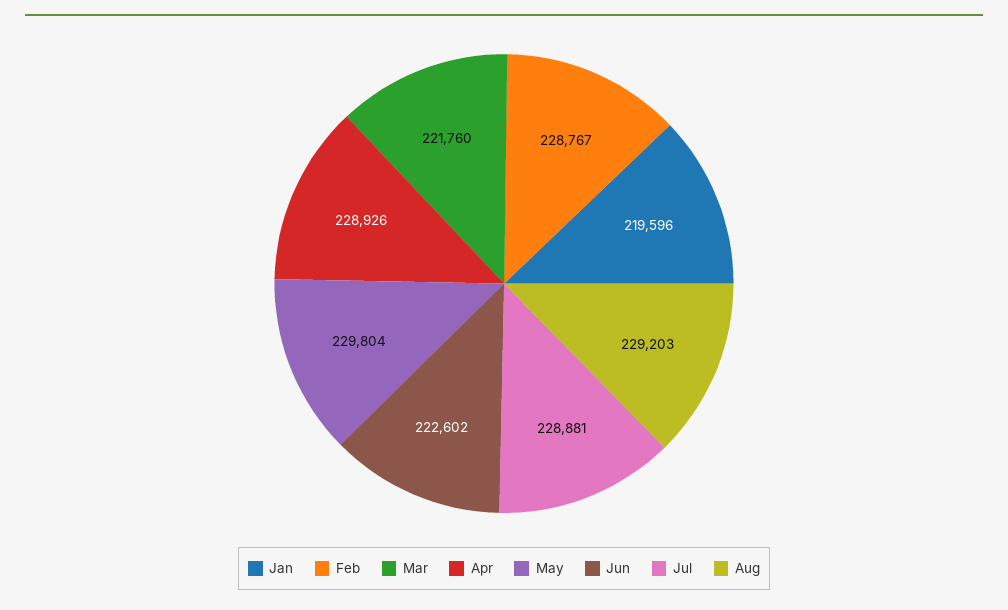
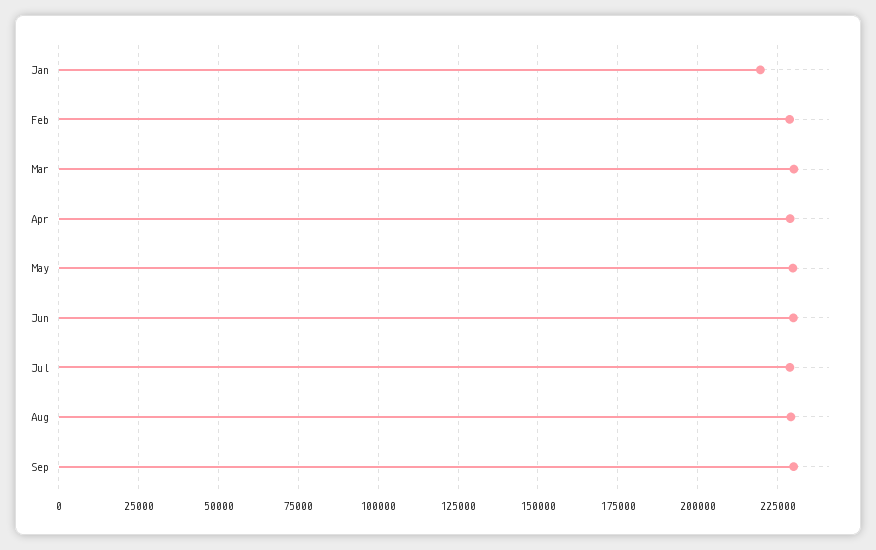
Mar: 221760 -> 230000
Jun: 222602 -> 230000
Sep: none -> 230000

